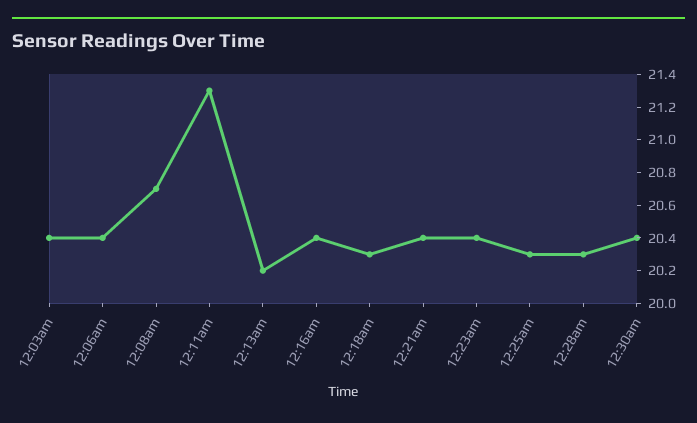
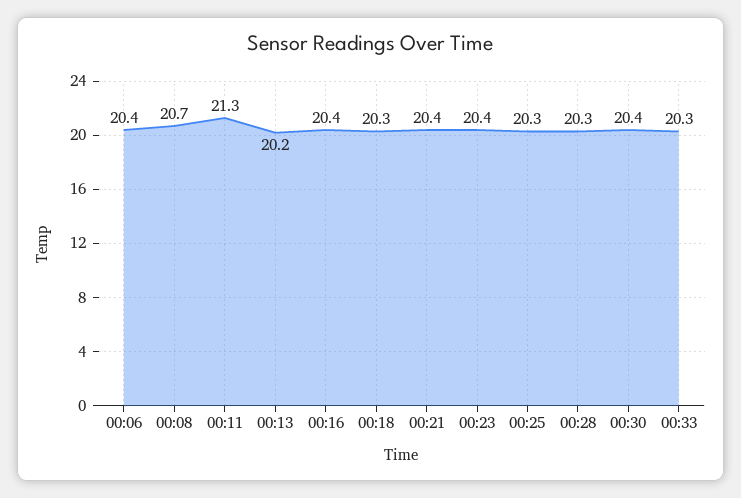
12:03am: 20.4 -> none
00:33: none -> 20.3

